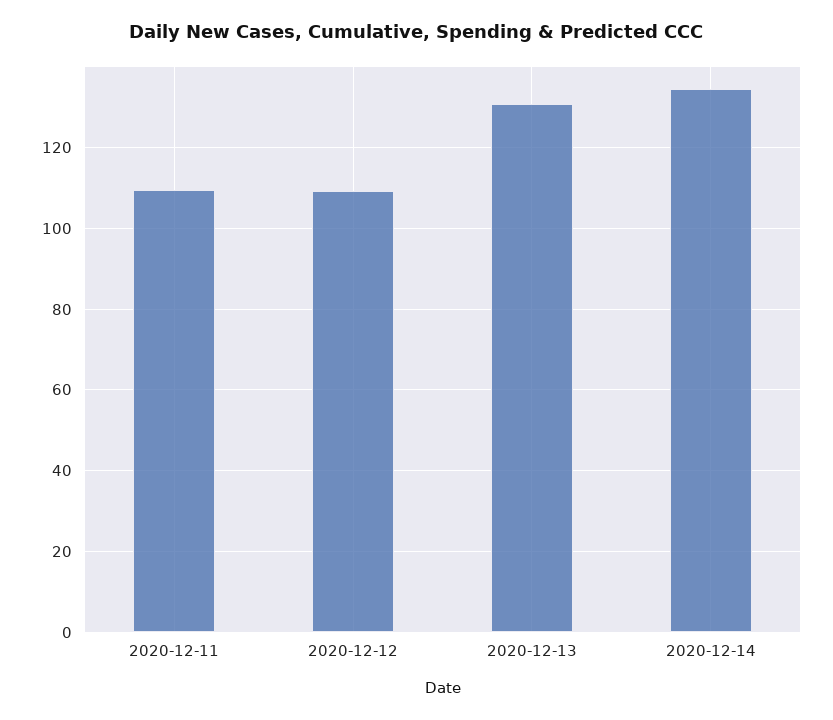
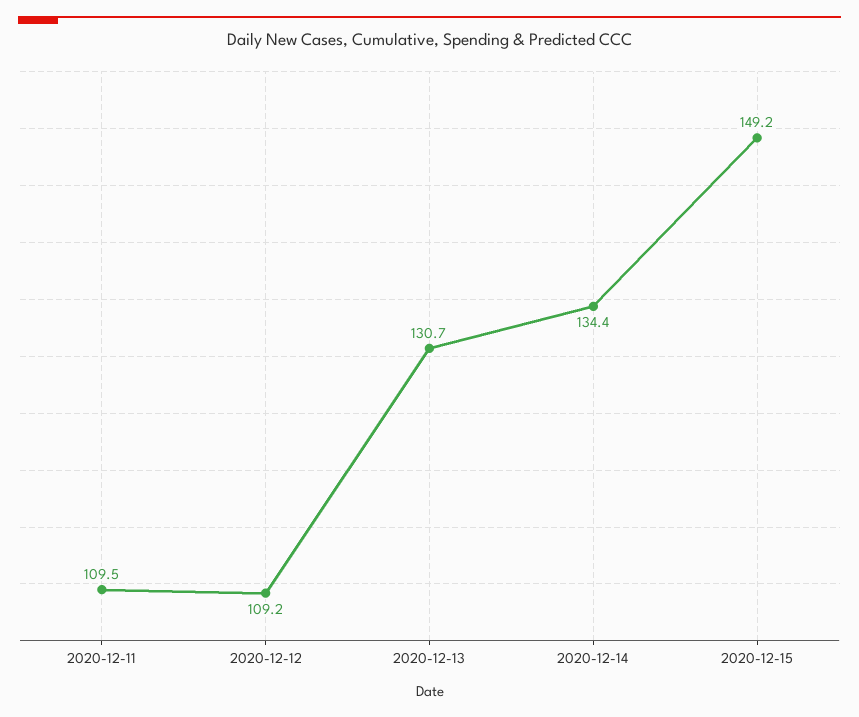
2020-12-15: none -> 149.2

